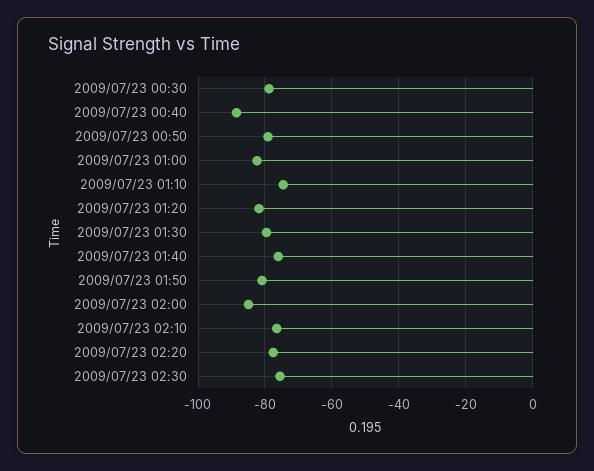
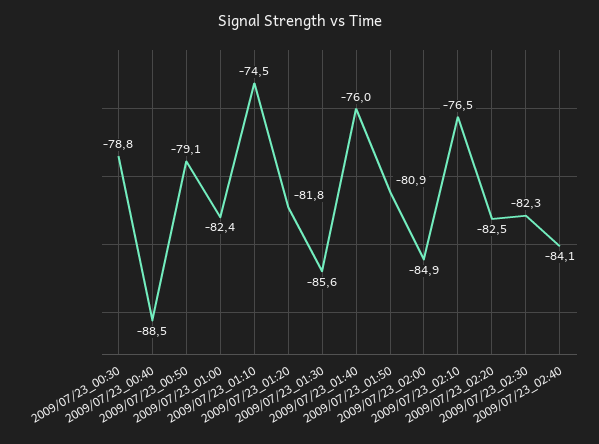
2009/07/23 01:30: -80 -> -85.6
2009/07/23 02:20: -78 -> -82.5
2009/07/23 02:30: -76 -> -82.3
2009/07/23_02:40: none -> -84.1

